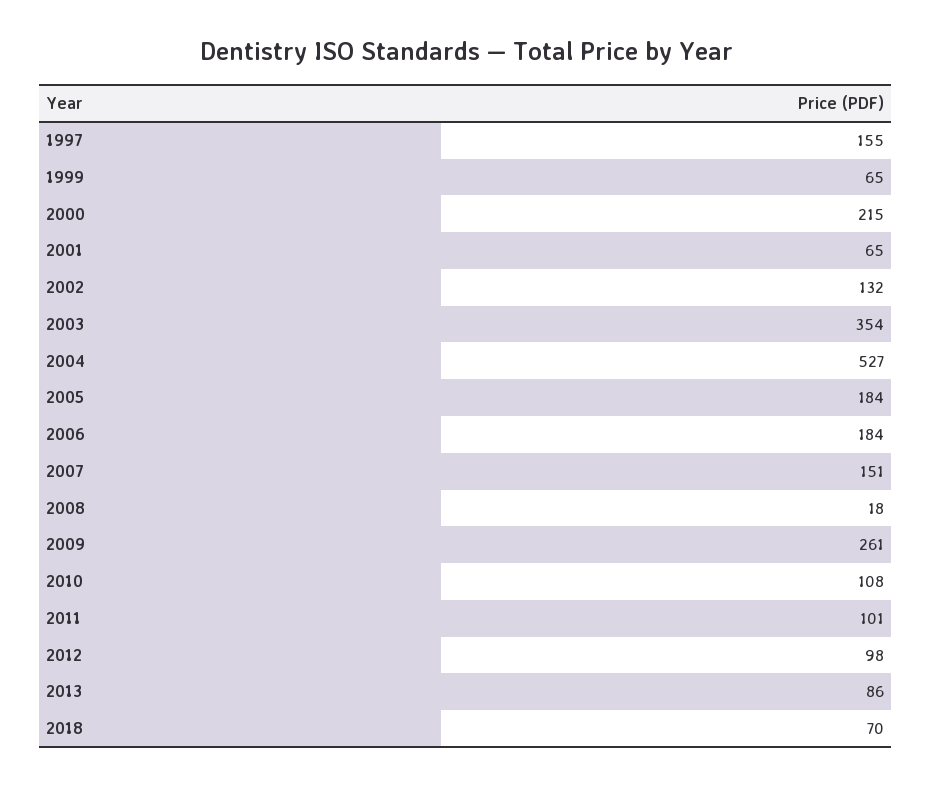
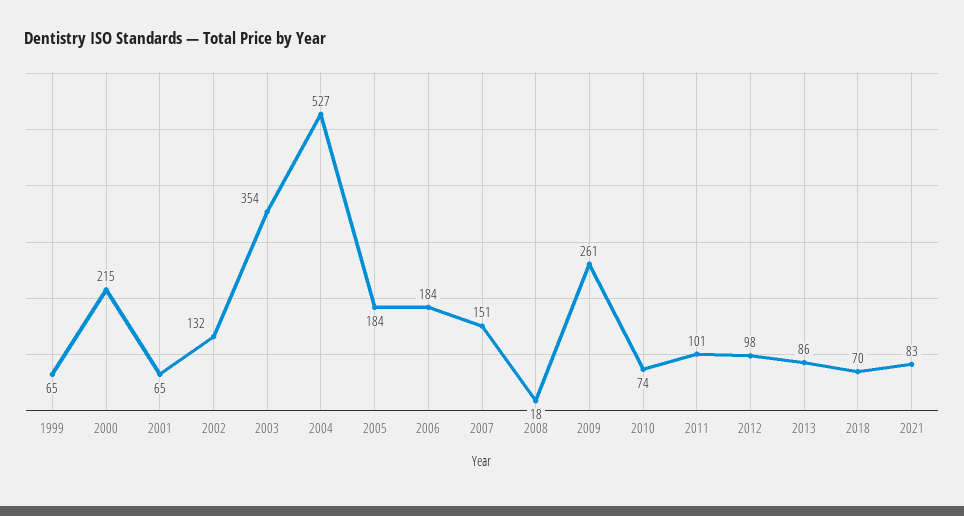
1997: 155 -> none
2010: 108 -> 74
2021: none -> 83

